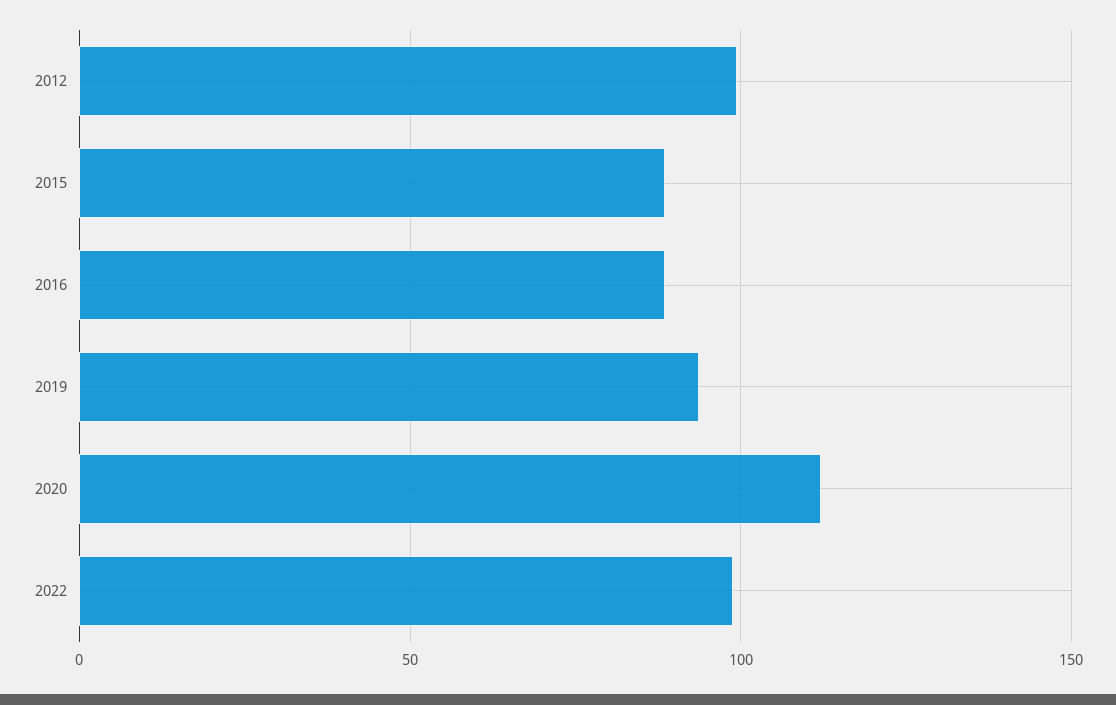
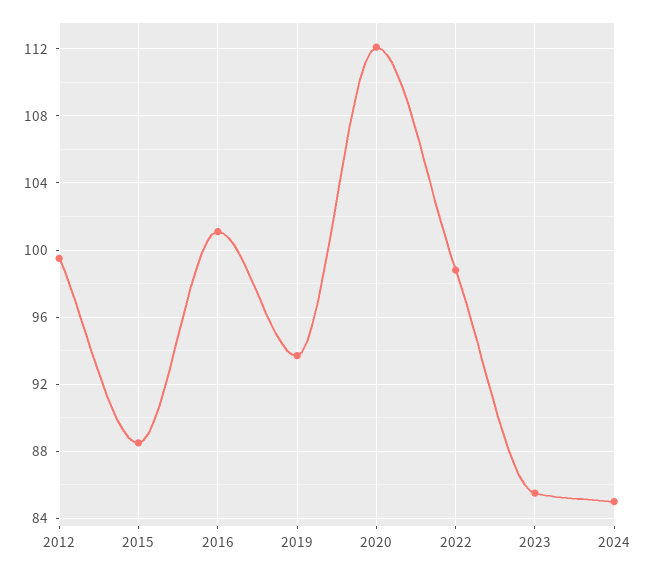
2016: 90 -> 101
2023: none -> 85.5
2024: none -> 85

